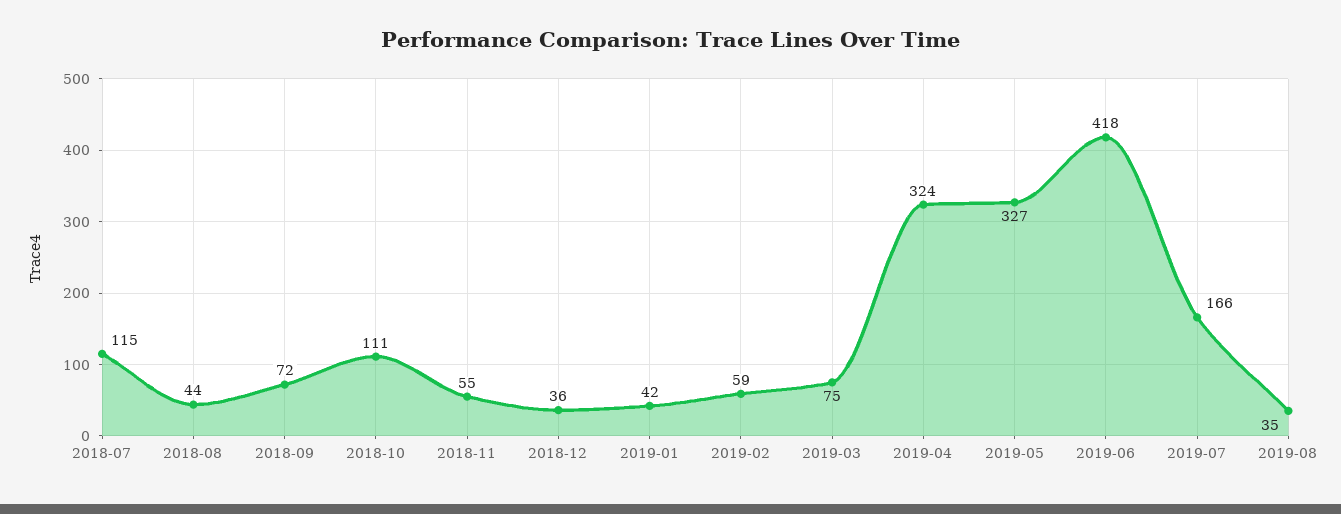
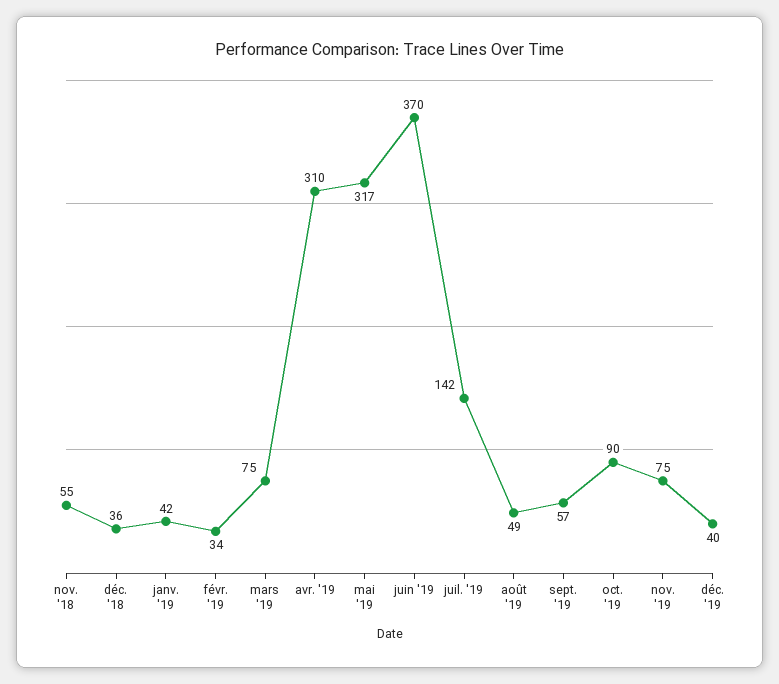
2018-07: 115 -> none
2018-08: 44 -> none
2018-09: 72 -> none
2018-10: 111 -> none
2019-02: 59 -> 34
2019-04: 324 -> 310
2019-05: 327 -> 317
2019-06: 418 -> 370
2019-07: 166 -> 142
2019-08: 35 -> 49
sept. '19: none -> 57
oct. '19: none -> 90
nov. '19: none -> 75
déc. '19: none -> 40

